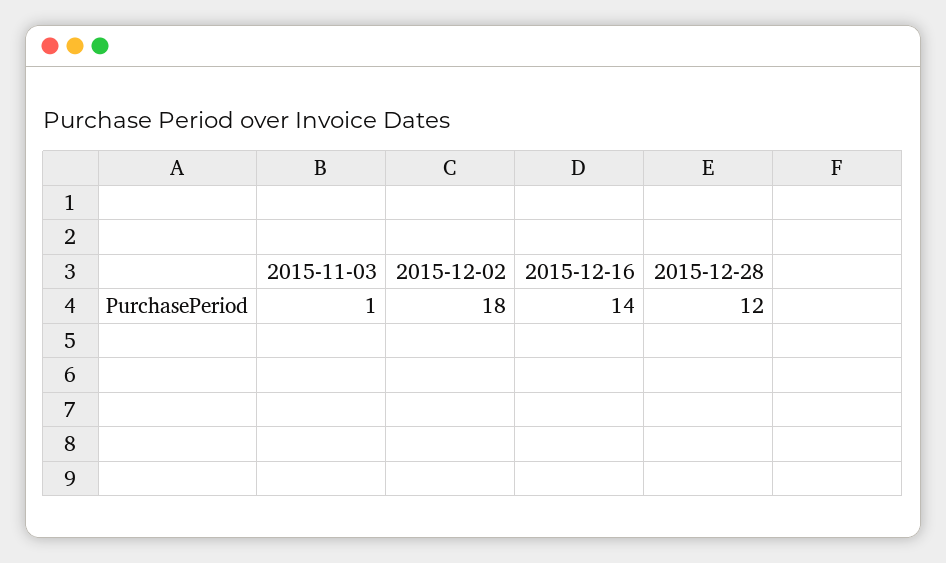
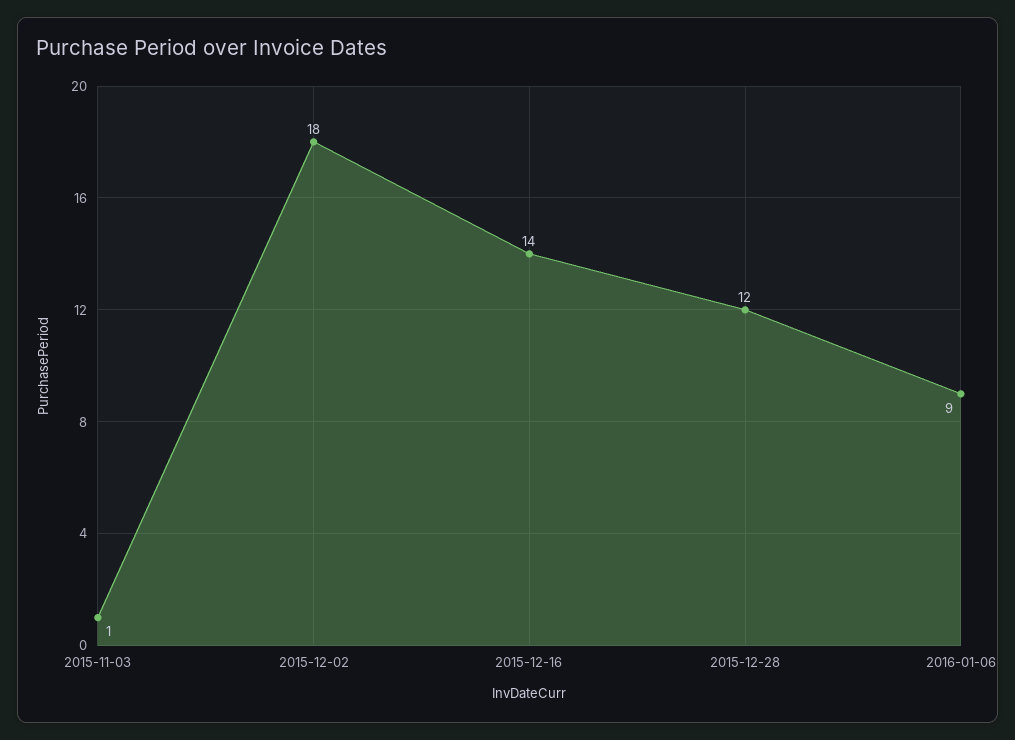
2016-01-06: none -> 9

